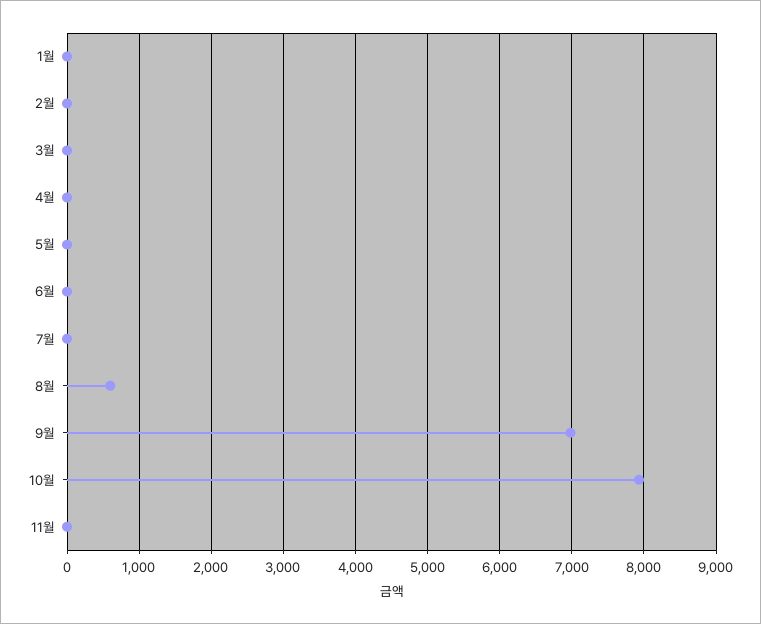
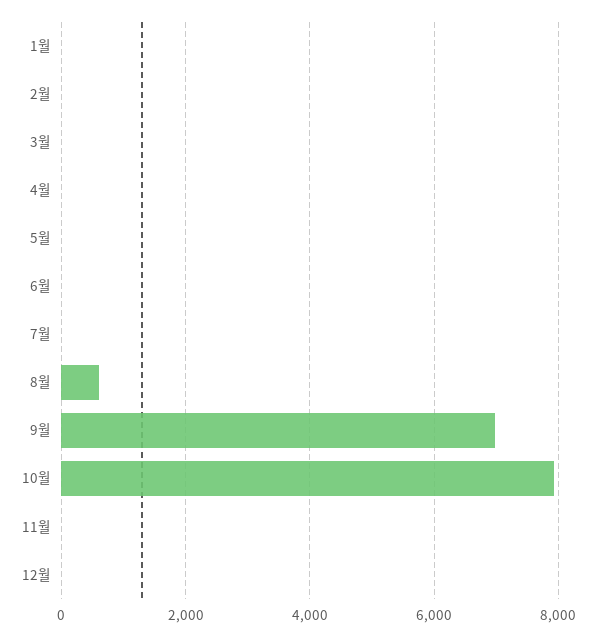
12월: none -> 0

